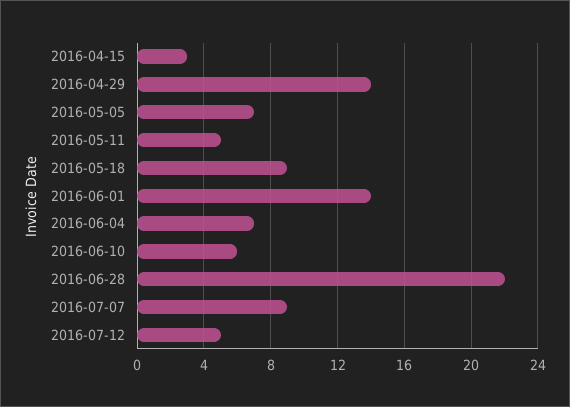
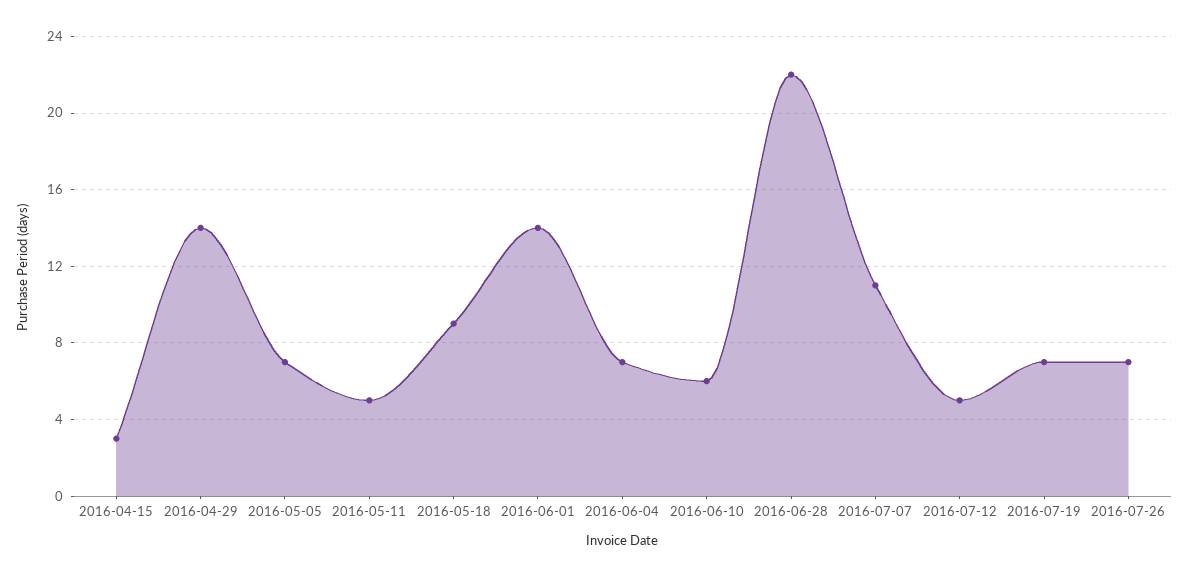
2016-07-07: 9 -> 11
2016-07-19: none -> 7
2016-07-26: none -> 7

